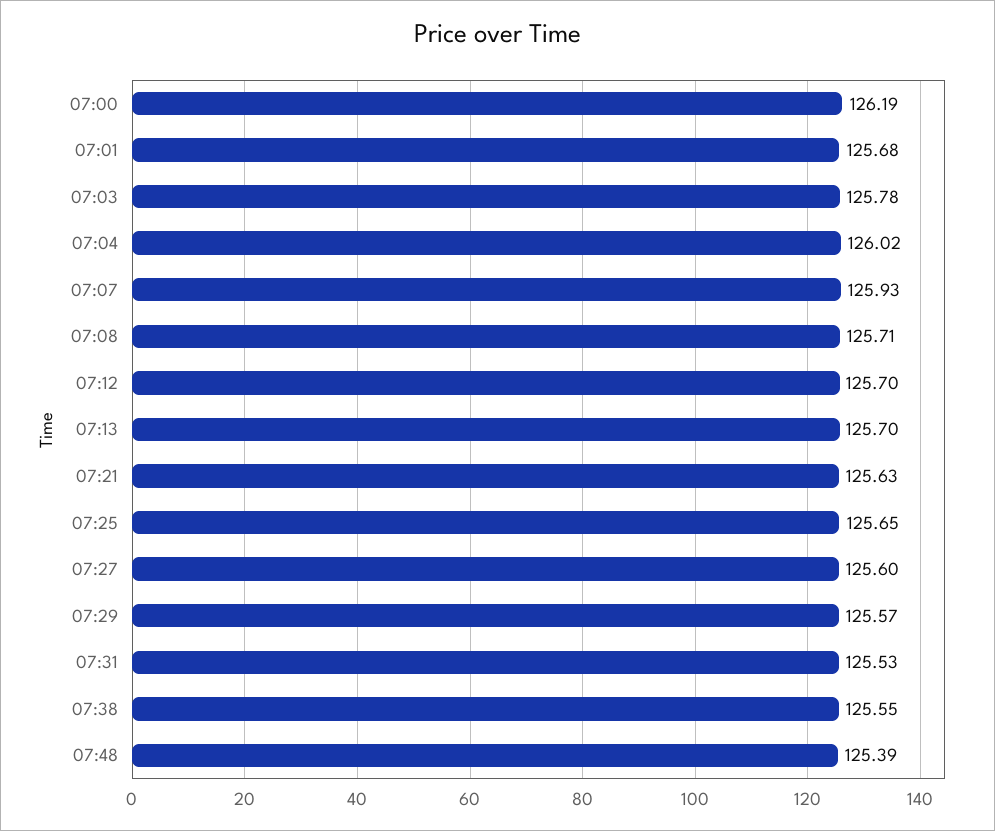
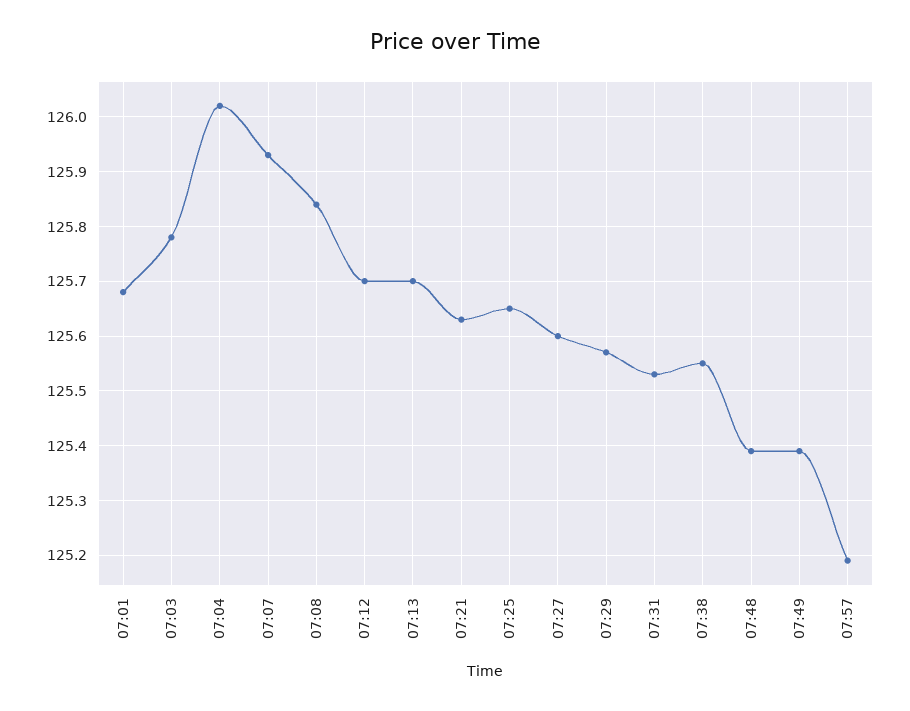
07:00: 126.19 -> none
07:08: 125.71 -> 125.85
07:49: none -> 125.4
07:57: none -> 125.2

